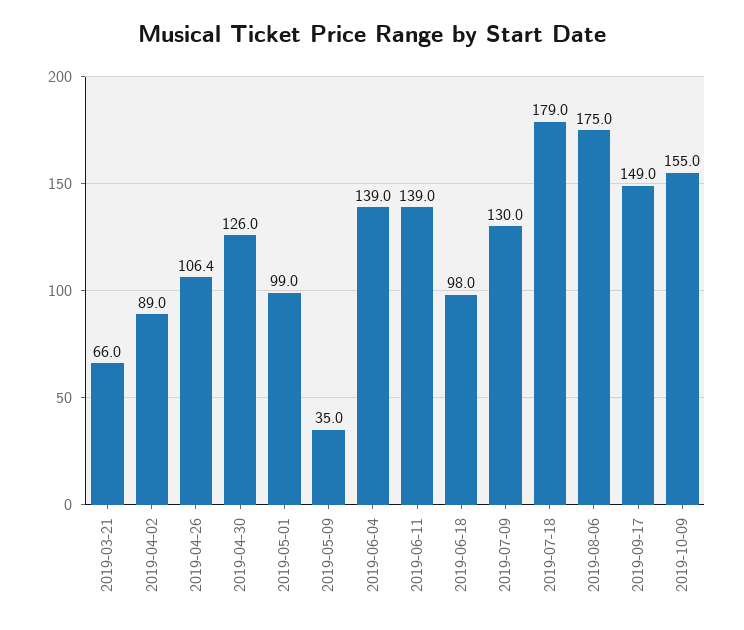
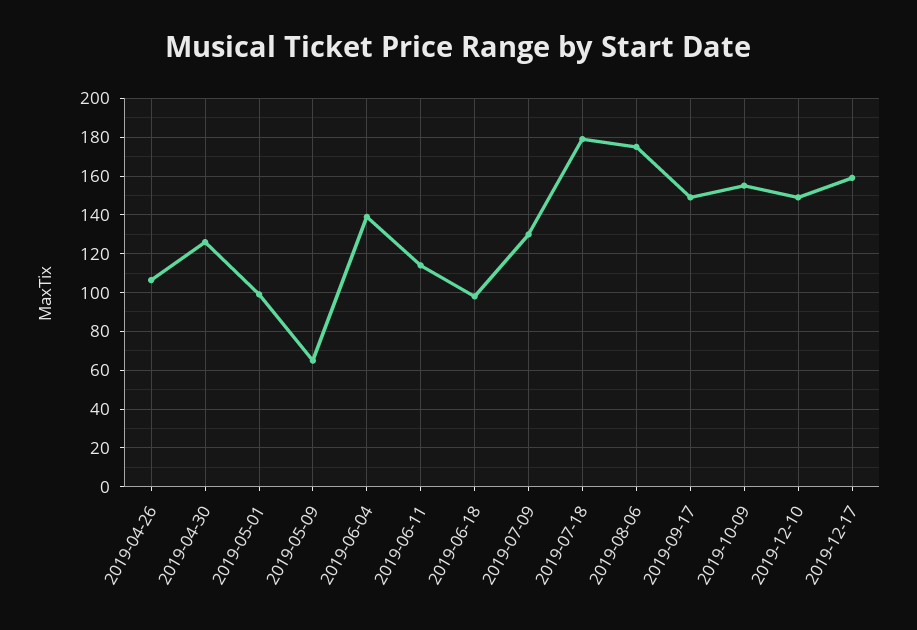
2019-03-21: 66 -> none
2019-04-02: 89 -> none
2019-05-09: 35 -> 65
2019-06-11: 139 -> 115
2019-12-10: none -> 150
2019-12-17: none -> 160

